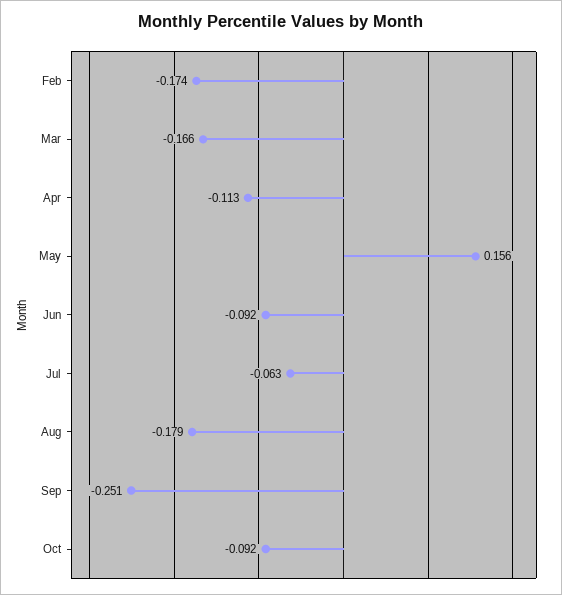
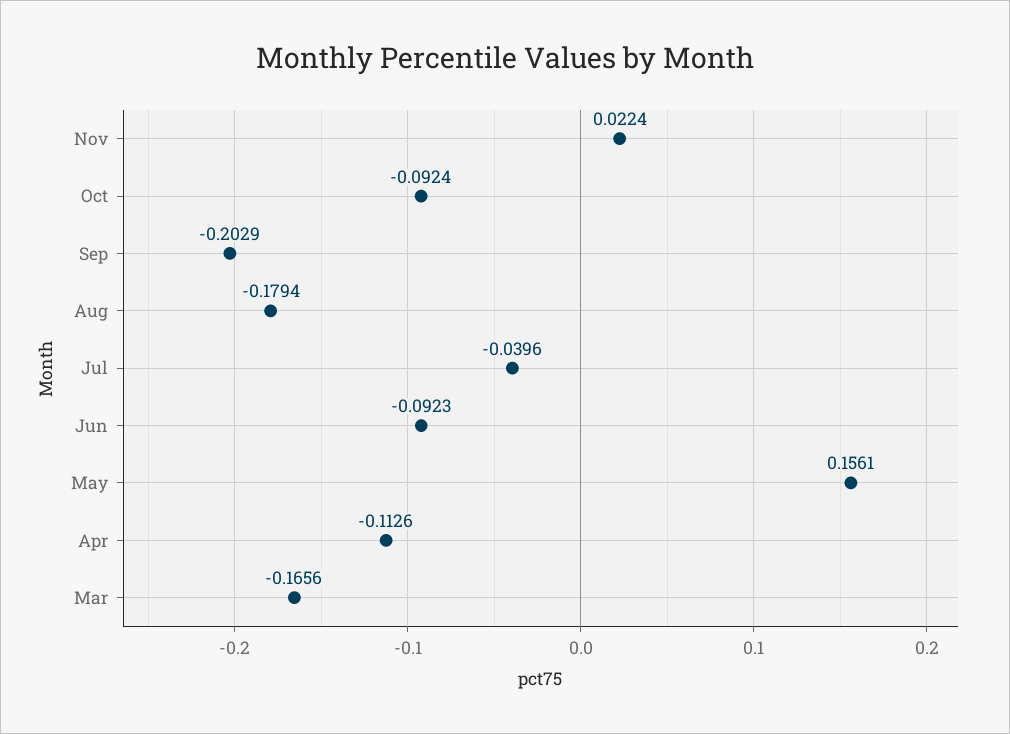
Feb: -0.174 -> none
Jul: -0.063 -> -0.0396
Sep: -0.251 -> -0.2029
Nov: none -> 0.0224

